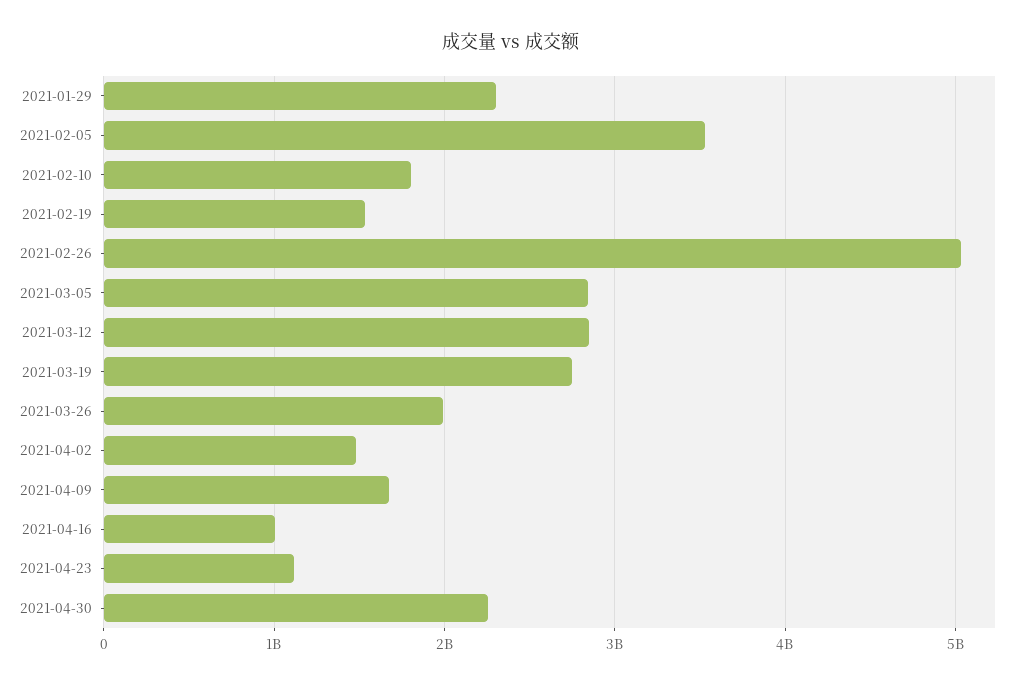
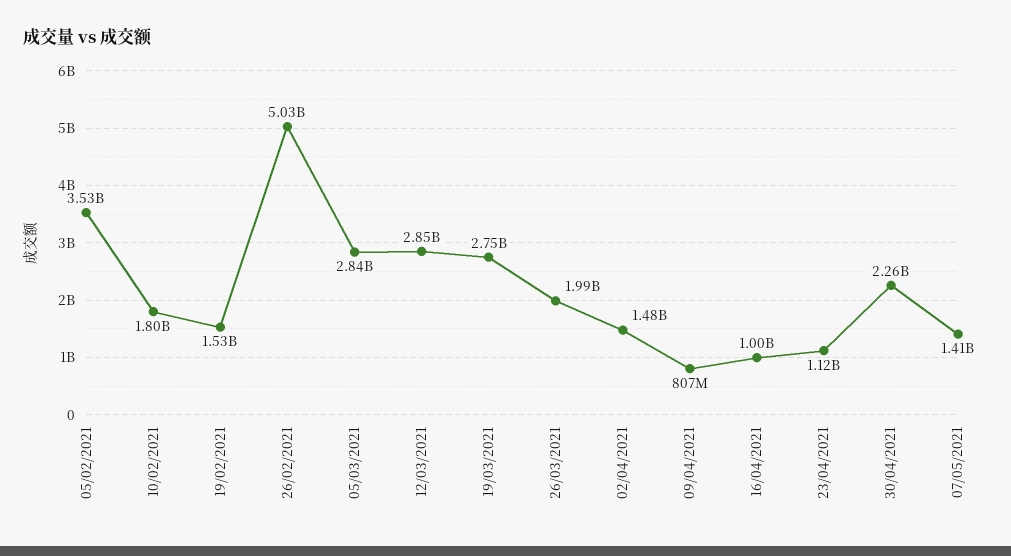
2021-01-29: 2300000000 -> none
2021-04-09: 1700000000 -> 807000000
07/05/2021: none -> 1410000000

